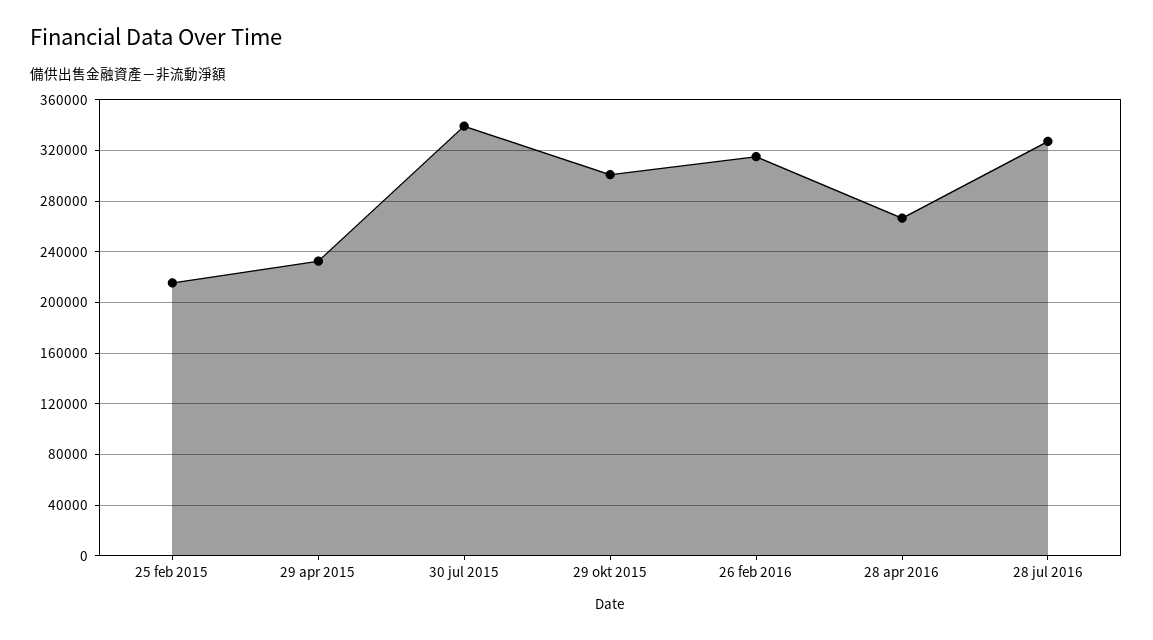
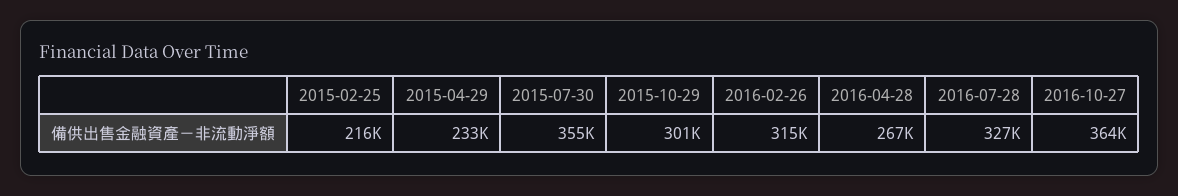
30 jul 2015: 340000 -> 355000
2016-10-27: none -> 364000

